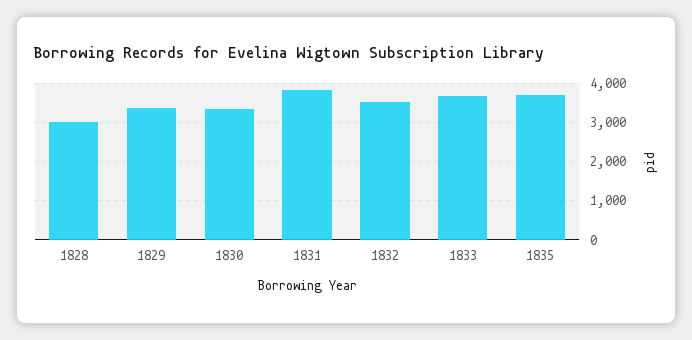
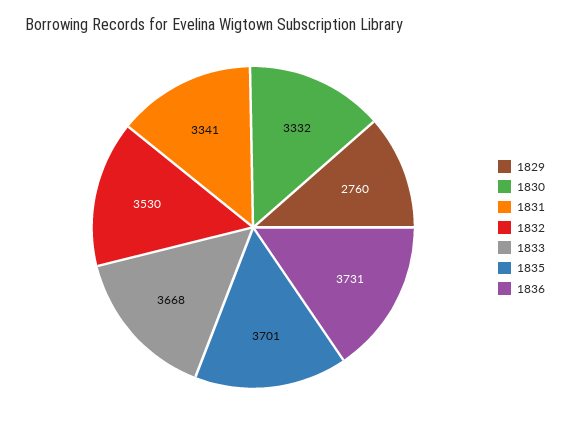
1828: 3000 -> none
1829: 3400 -> 2760
1831: 3800 -> 3341
1836: none -> 3731

